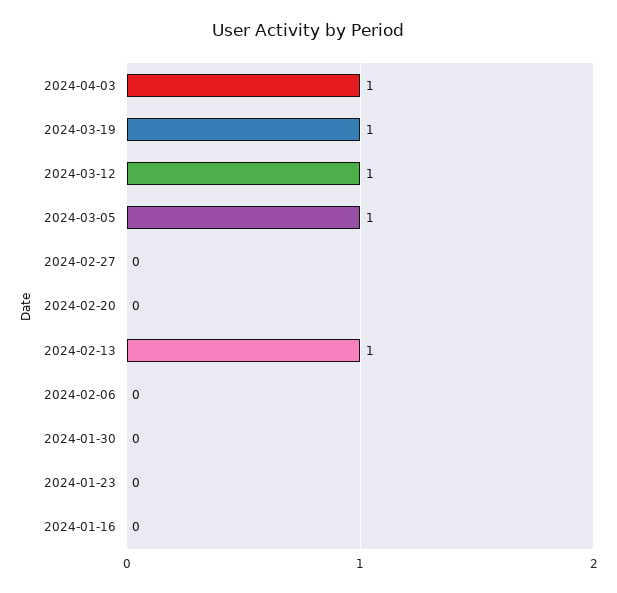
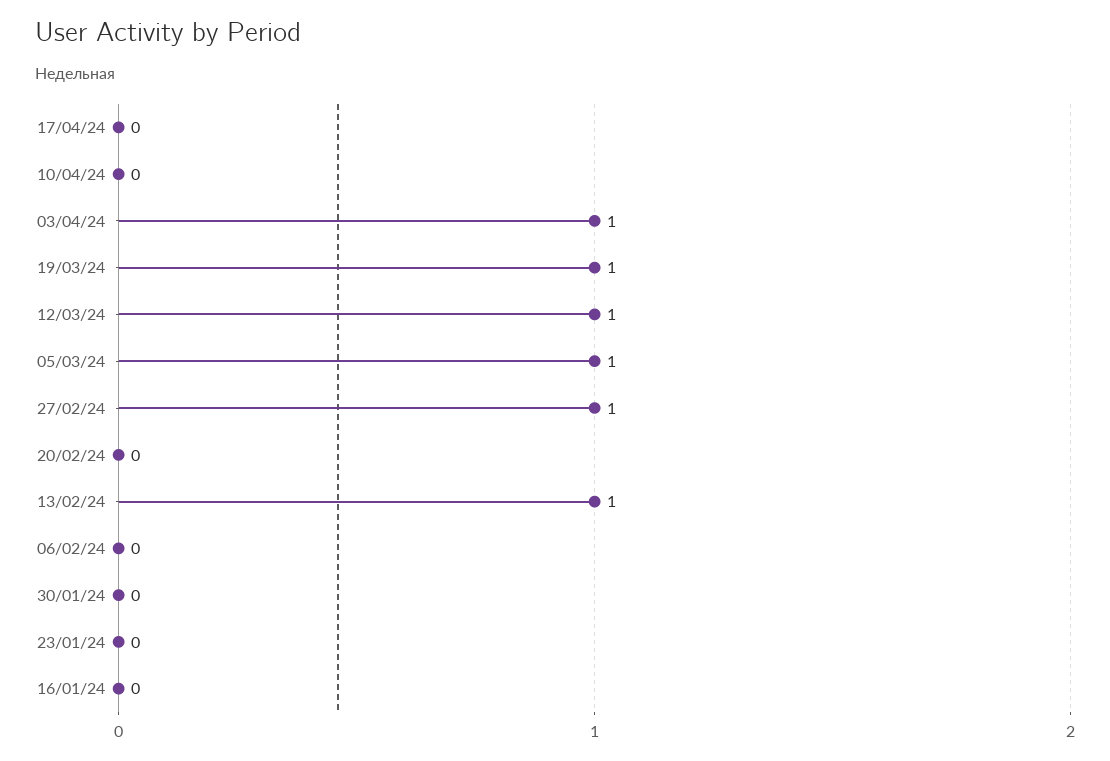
2024-02-27: 0 -> 1
17/04/24: none -> 0
10/04/24: none -> 0

